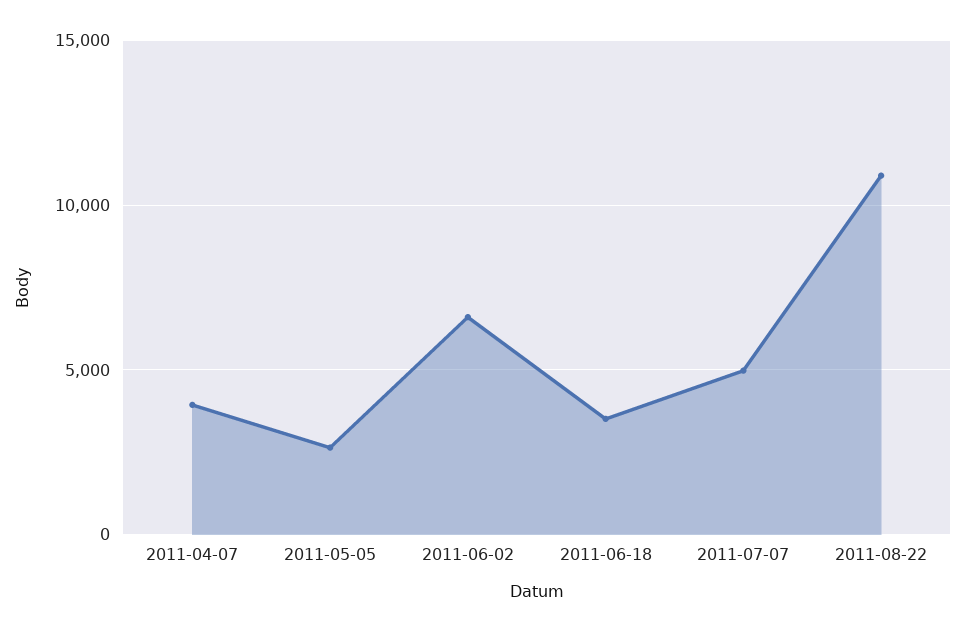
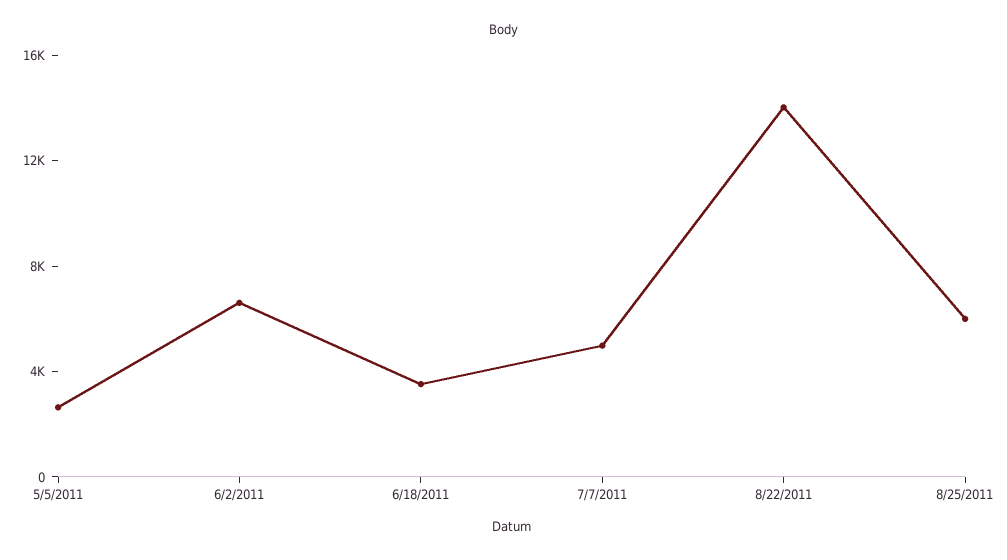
2011-04-07: 4000 -> none
2011-08-22: 11000 -> 14000
8/25/2011: none -> 6000

